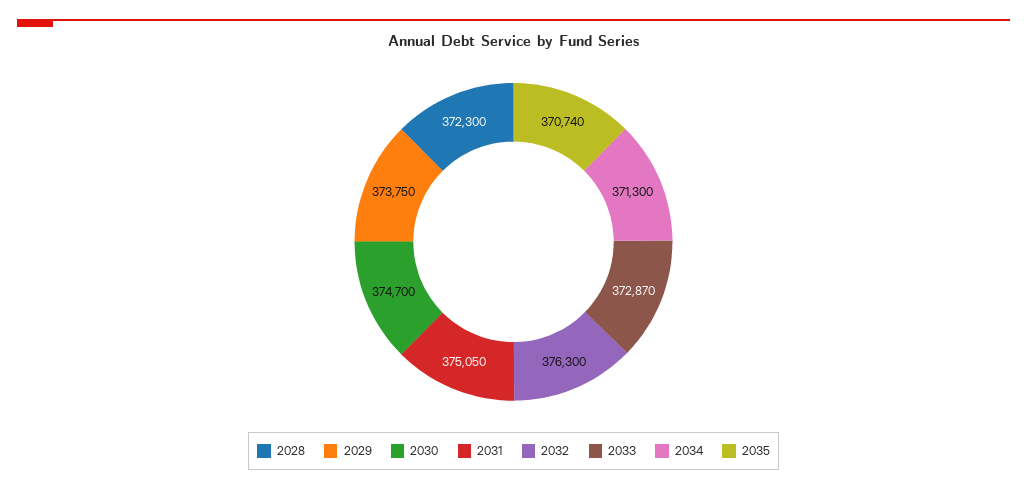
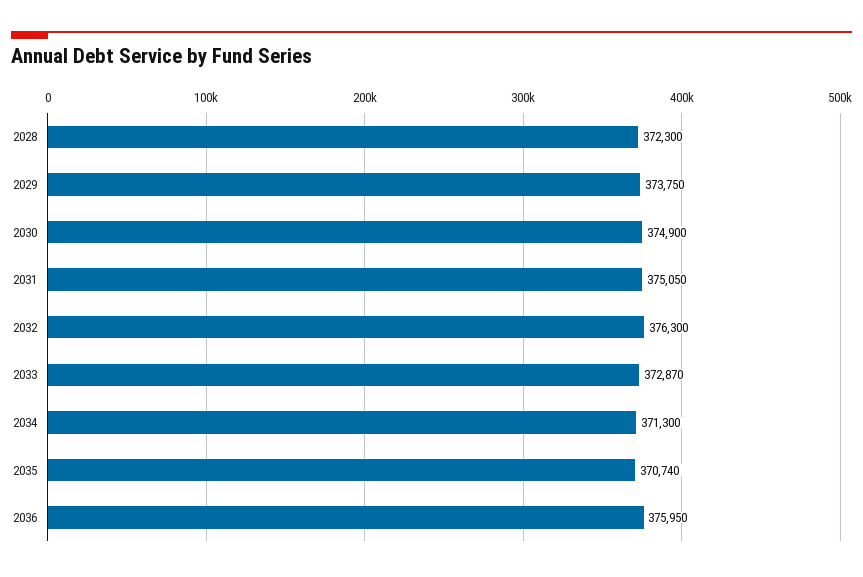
2030: 374700 -> 374900
2036: none -> 375950

